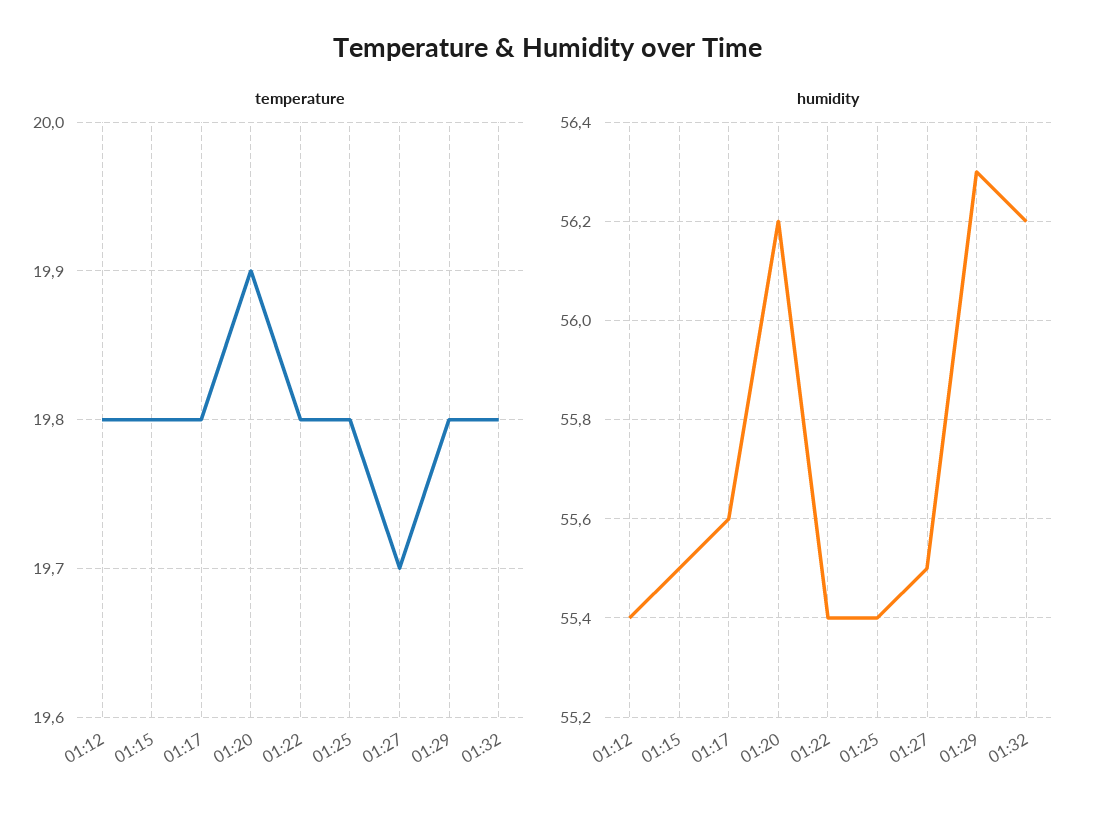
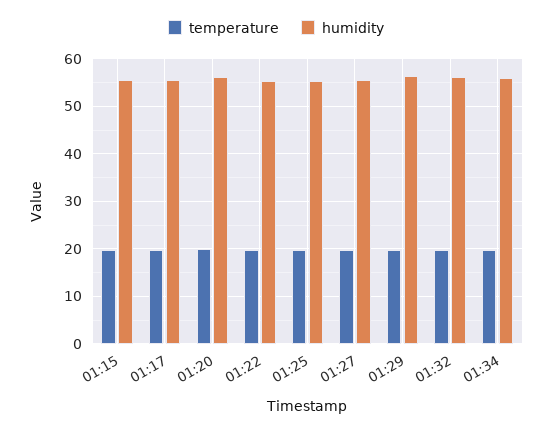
temperature, 01:12: 19.8 -> none
humidity, 01:12: 55.4 -> none
temperature, 01:34: none -> 20
humidity, 01:34: none -> 56

